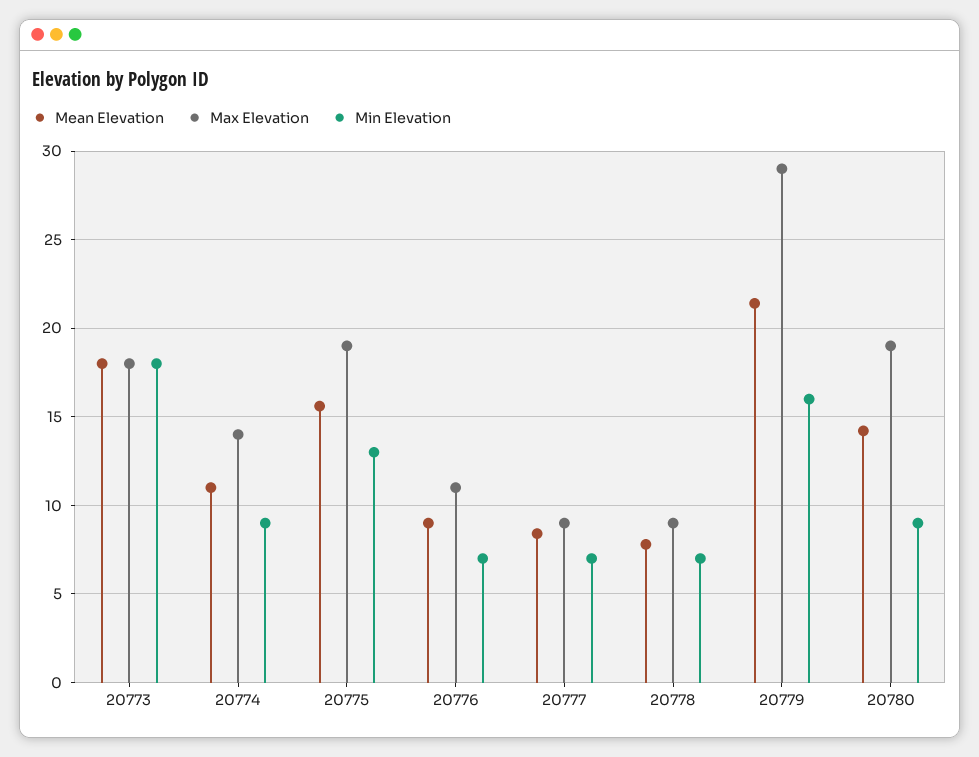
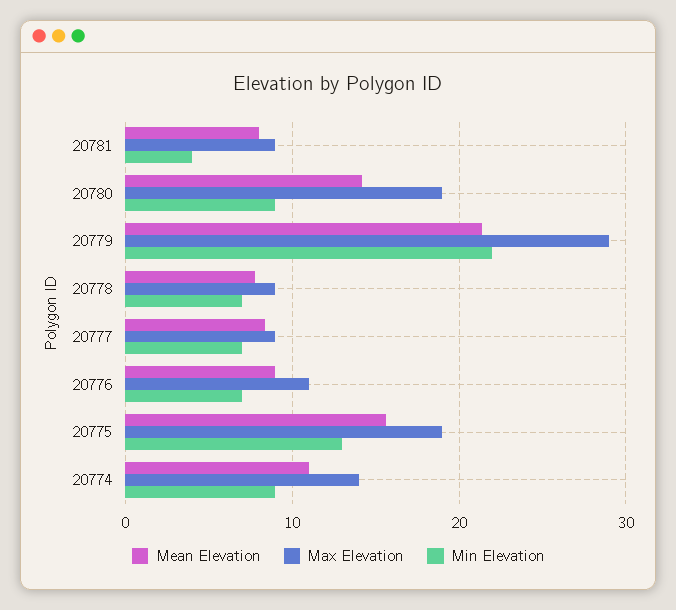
Mean Elevation, 20773: 18 -> none
Max Elevation, 20773: 18 -> none
Min Elevation, 20773: 18 -> none
Min Elevation, 20779: 16 -> 22
Mean Elevation, 20781: none -> 8
Max Elevation, 20781: none -> 9
Min Elevation, 20781: none -> 4

